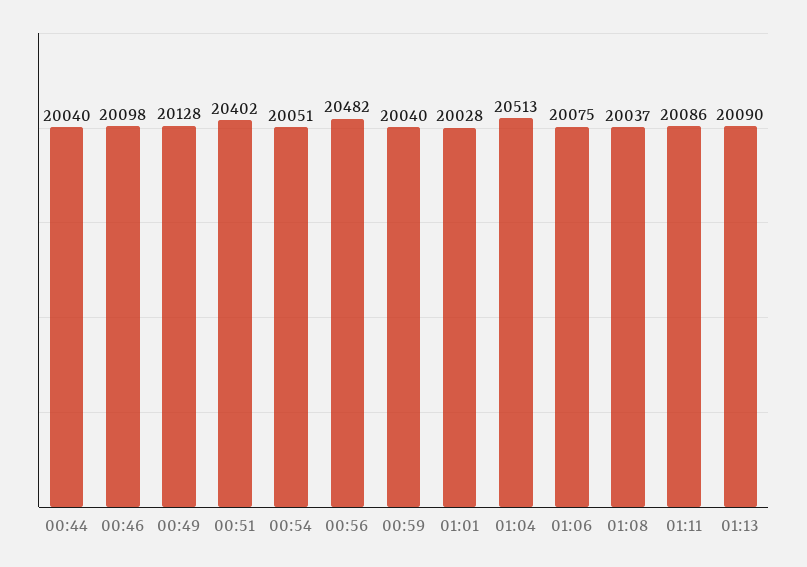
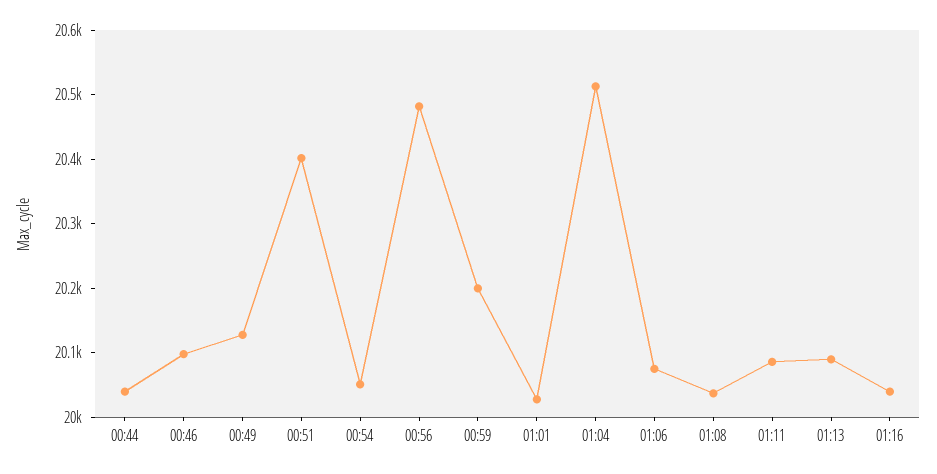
00:59: 20040 -> 20200
01:16: none -> 20040

